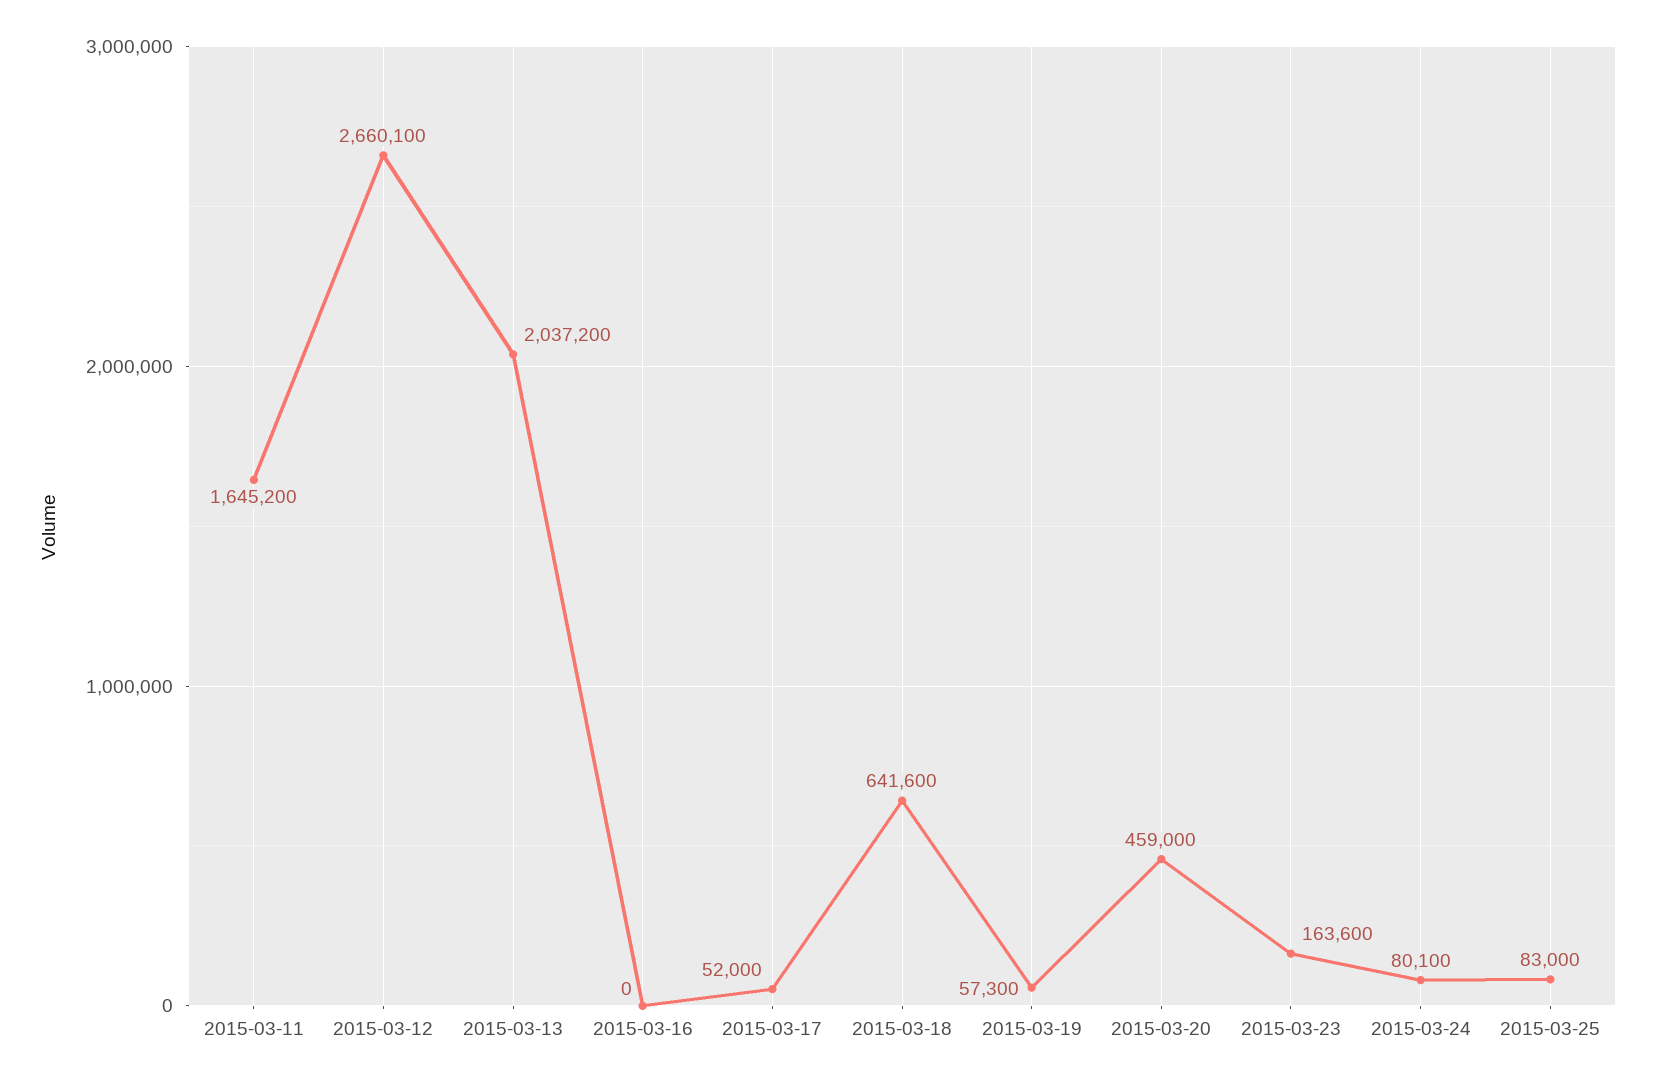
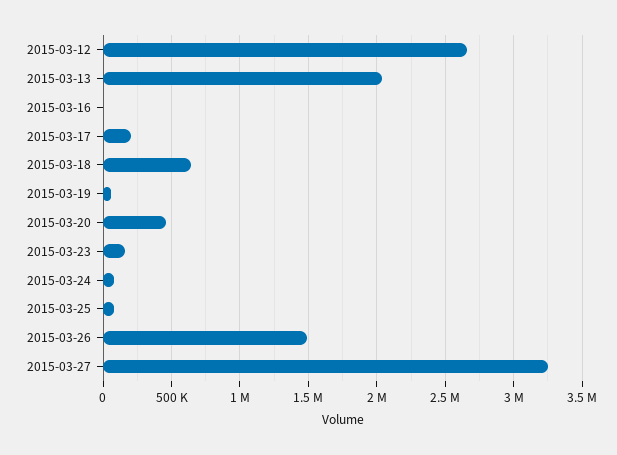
2015-03-11: 1645200 -> none
2015-03-17: 52000 -> 200000
2015-03-26: none -> 1500000
2015-03-27: none -> 3250000

